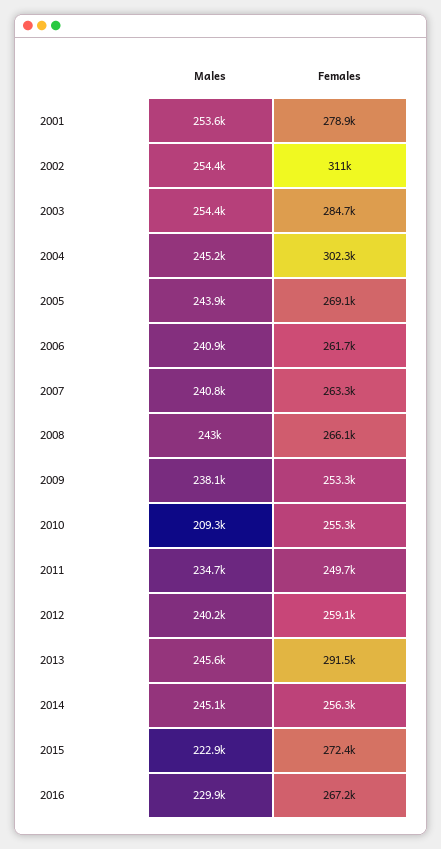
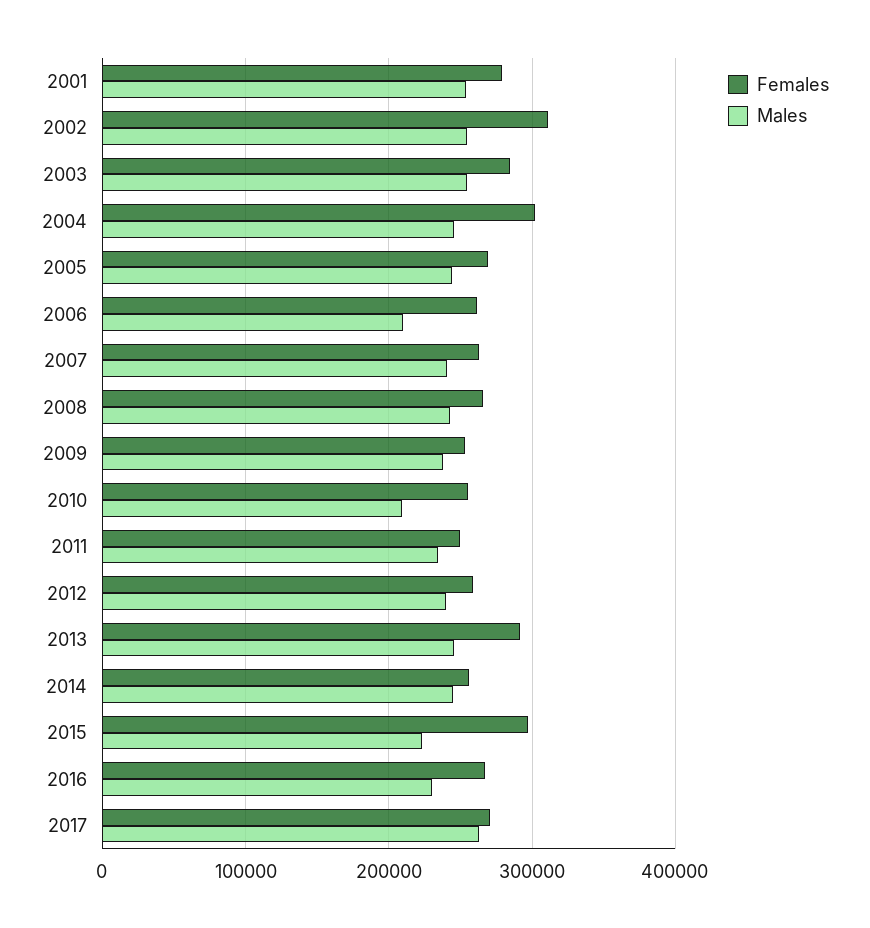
Males, 2006: 240900 -> 210000
Females, 2015: 272400 -> 300000
Females, 2017: none -> 270000
Males, 2017: none -> 260000

